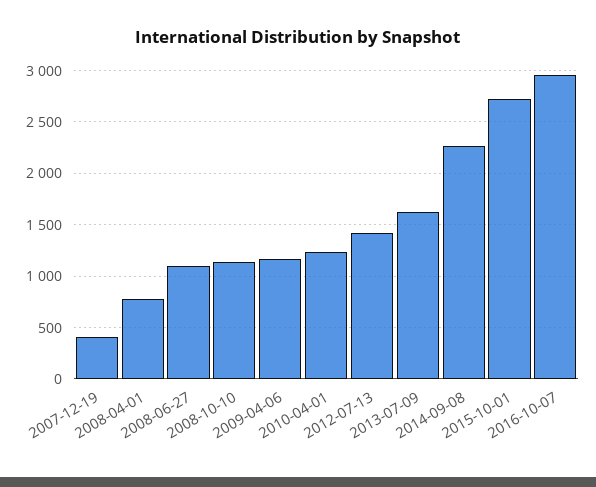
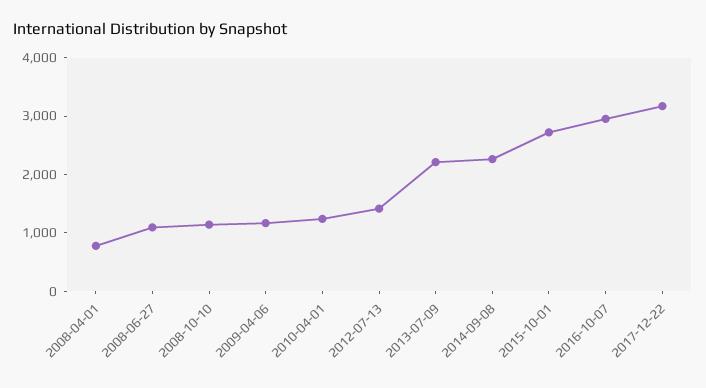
2007-12-19: 400 -> none
2013-07-09: 1600 -> 2200
2017-12-22: none -> 3200

